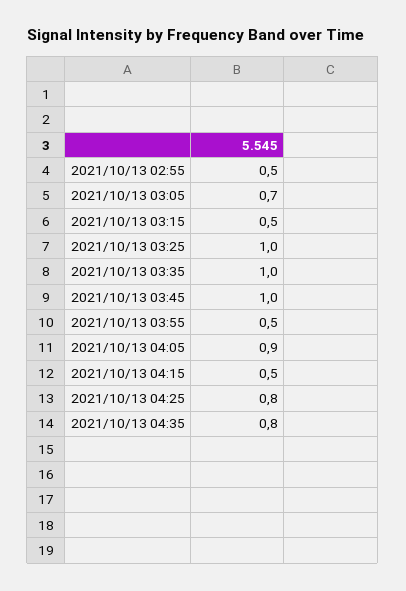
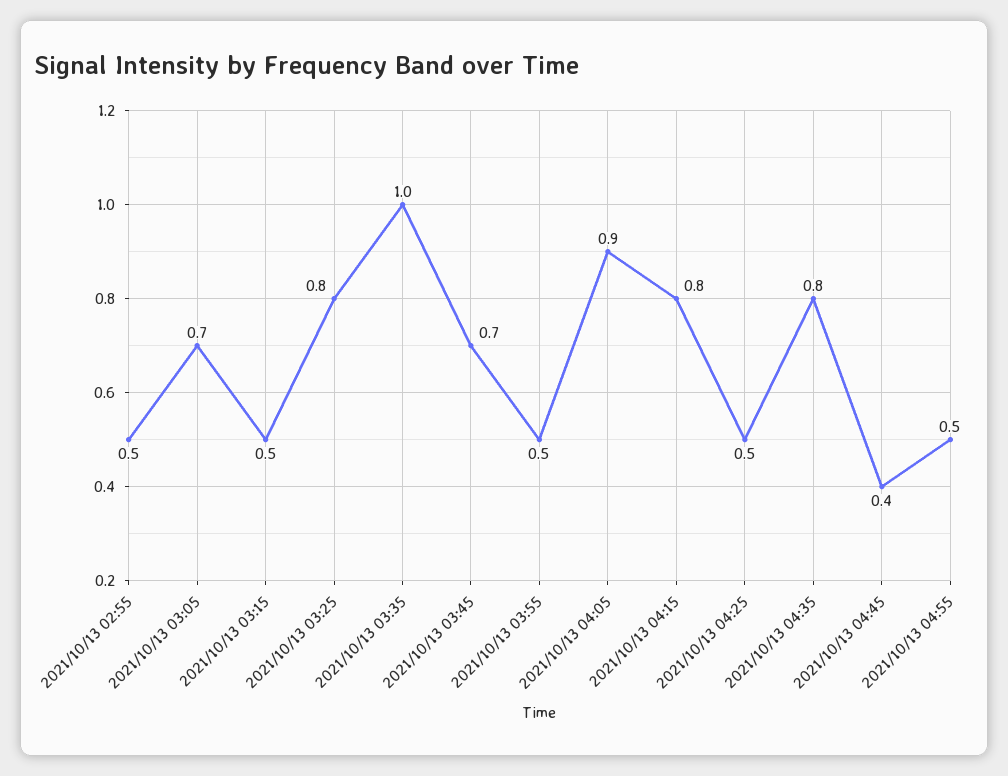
2021/10/13 03:25: 1 -> 0.8
2021/10/13 03:45: 1 -> 0.7
2021/10/13 04:15: 0.5 -> 0.8
2021/10/13 04:25: 0.8 -> 0.5
2021/10/13 04:45: none -> 0.4
2021/10/13 04:55: none -> 0.5

